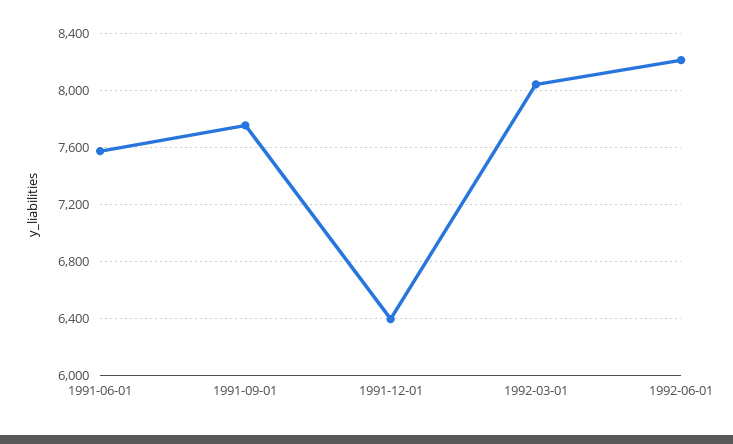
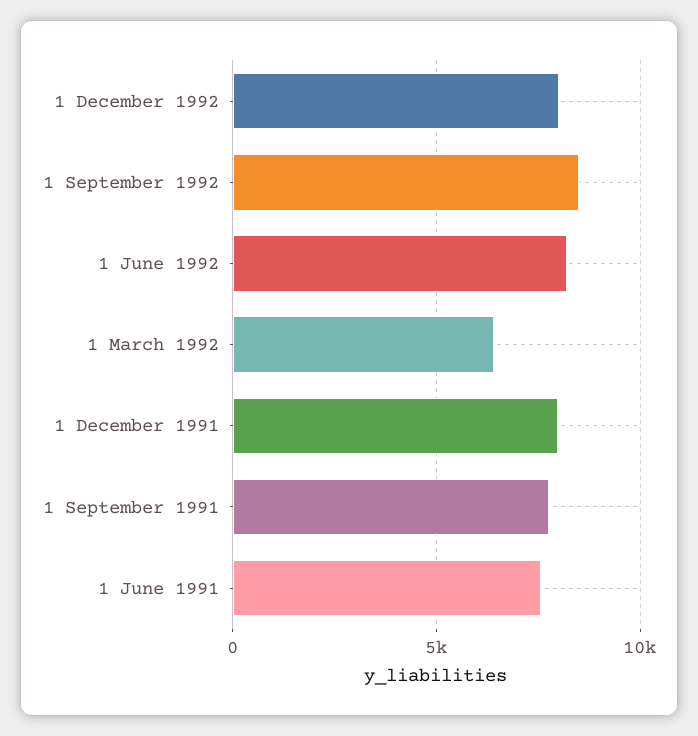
1991-12-01: 6400 -> 8000
1992-03-01: 8050 -> 6500
1 December 1992: none -> 8000
1 September 1992: none -> 8500

